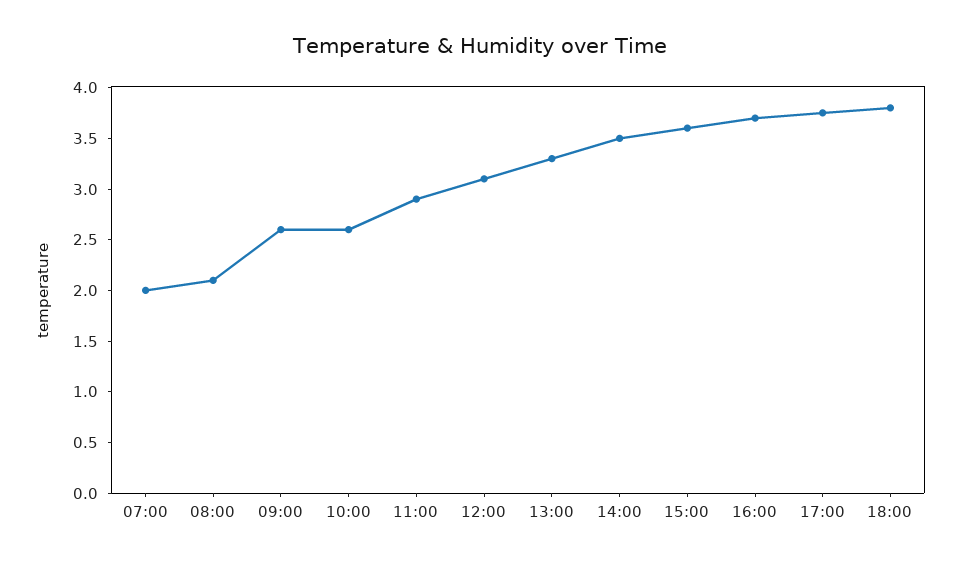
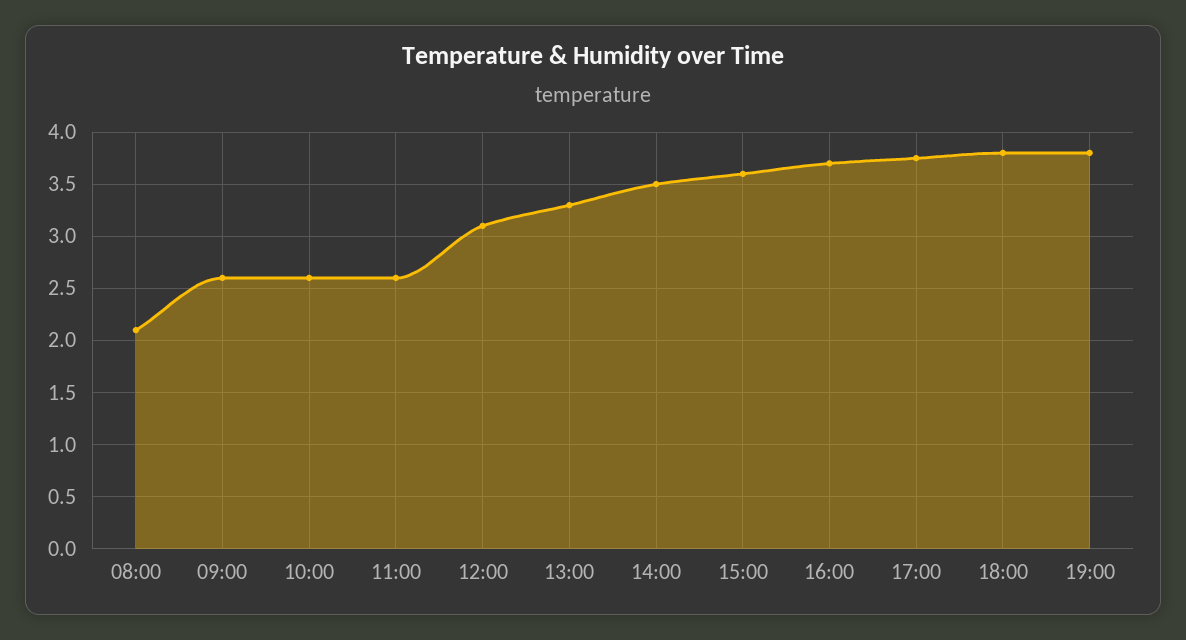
07:00: 2 -> none
11:00: 2.9 -> 2.6
19:00: none -> 3.8

